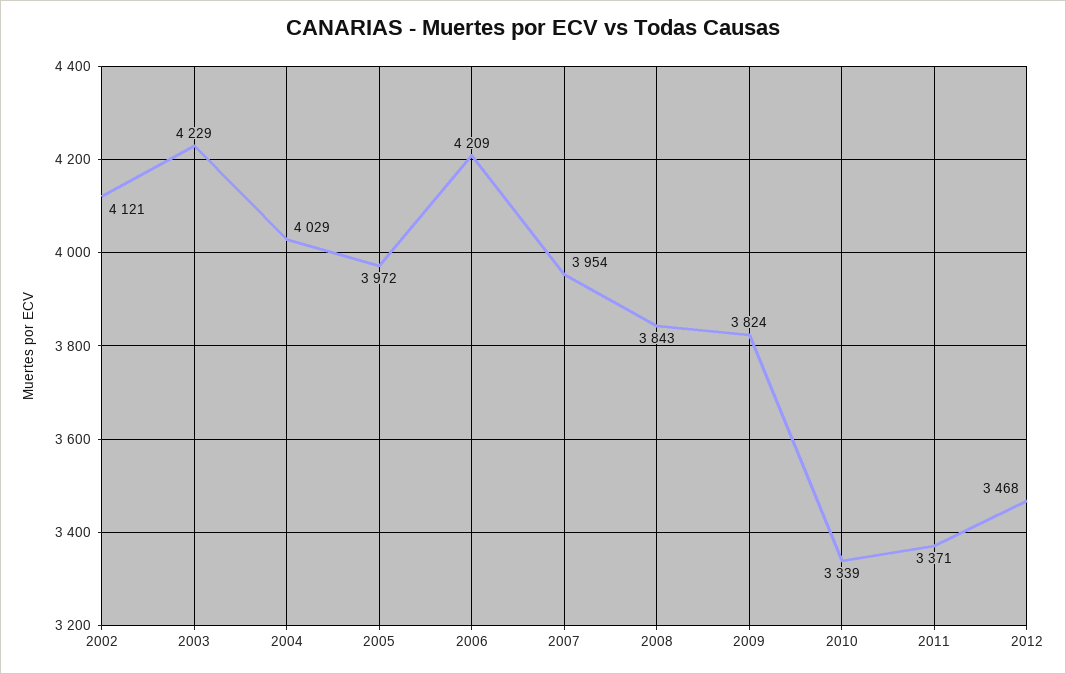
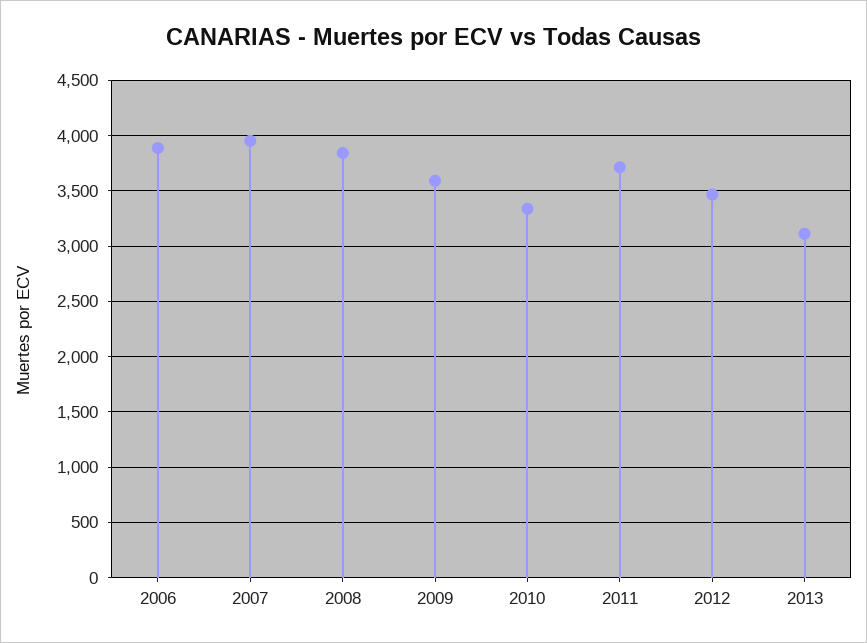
2002: 4121 -> none
2003: 4229 -> none
2004: 4029 -> none
2005: 3972 -> none
2006: 4209 -> 3900
2009: 3824 -> 3600
2011: 3371 -> 3700
2013: none -> 3100

